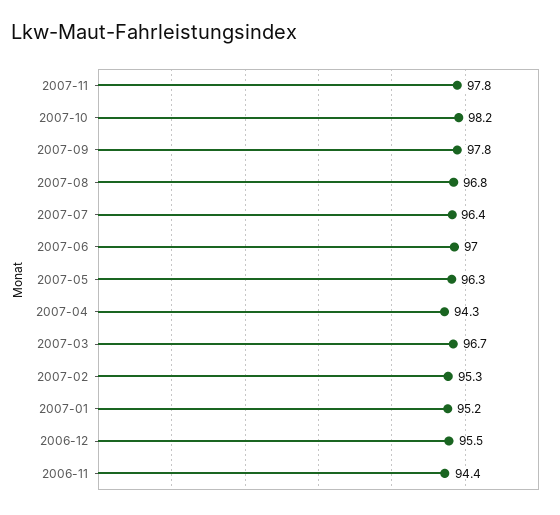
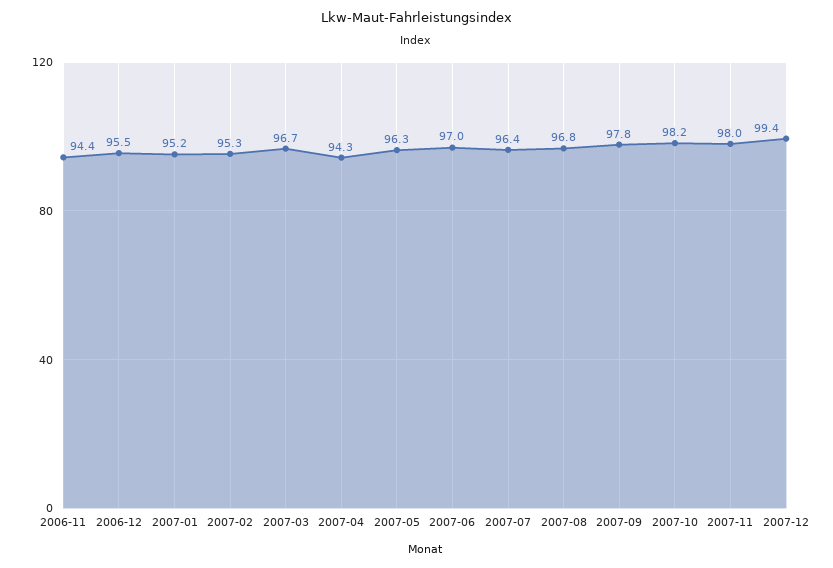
2007-11: 97.8 -> 98
2007-12: none -> 99.4

